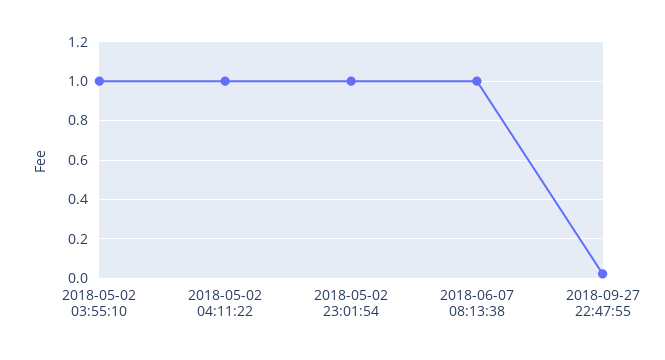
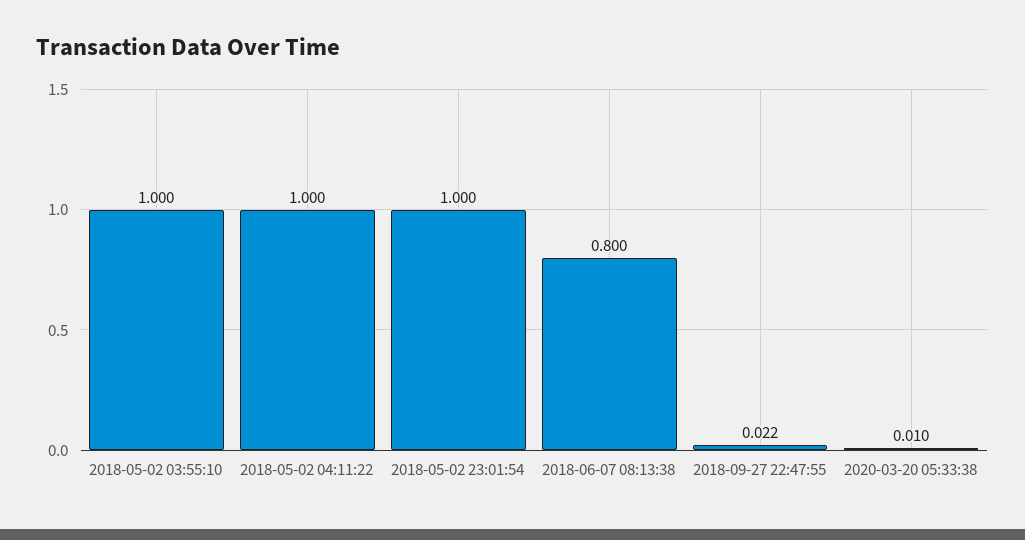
2018-06-07 08:13:38: 1 -> 0.8
2020-03-20 05:33:38: none -> 0.01

